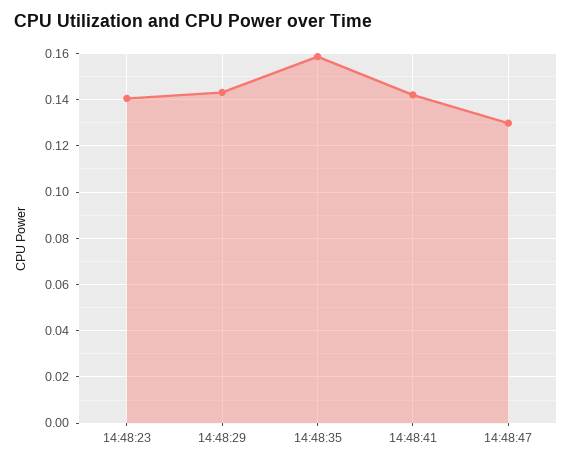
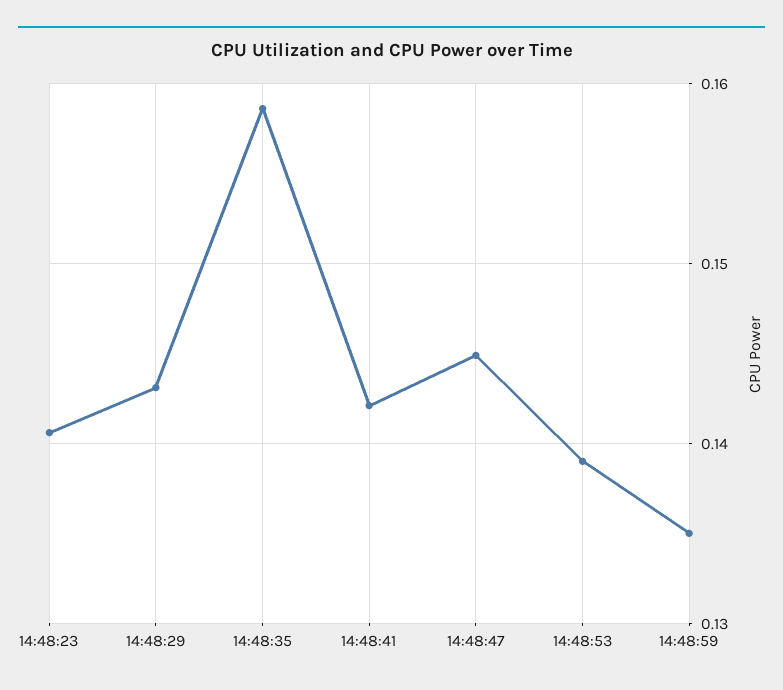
14:48:47: 0.13 -> 0.145
14:48:53: none -> 0.139
14:48:59: none -> 0.135

